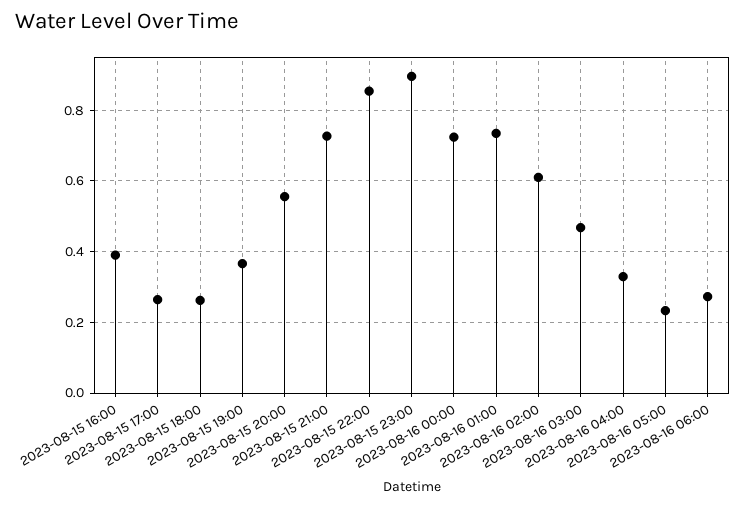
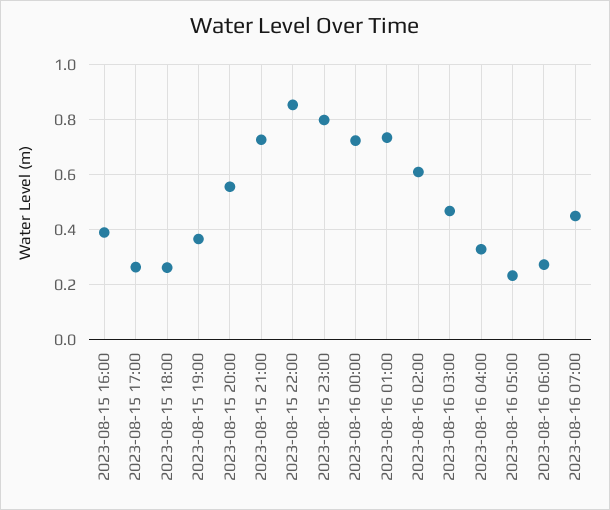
2023-08-15 23:00: 0.9 -> 0.8
2023-08-16 07:00: none -> 0.45

